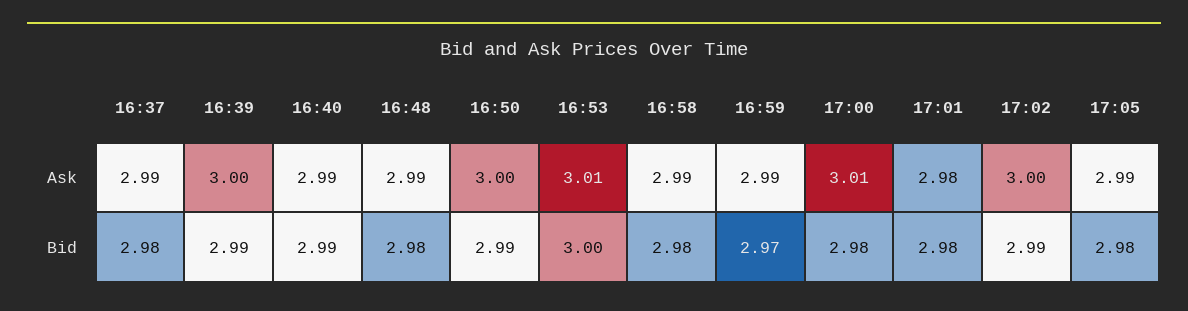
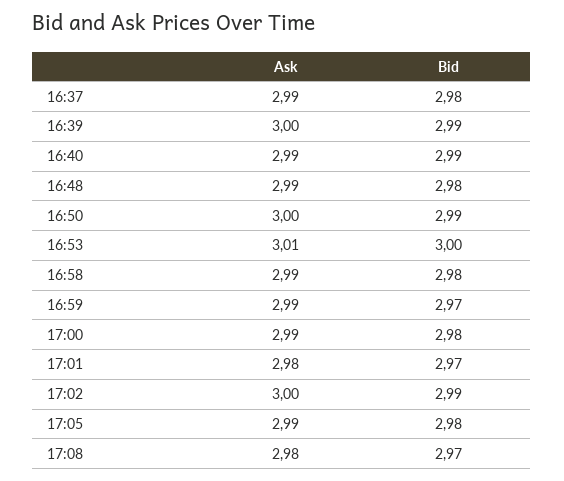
17:00, Ask: 3.01 -> 2.99
17:01, Bid: 2.98 -> 2.97
17:08, Ask: none -> 2.98
17:08, Bid: none -> 2.97

